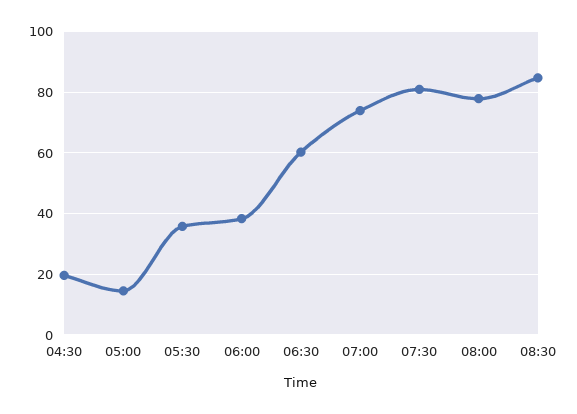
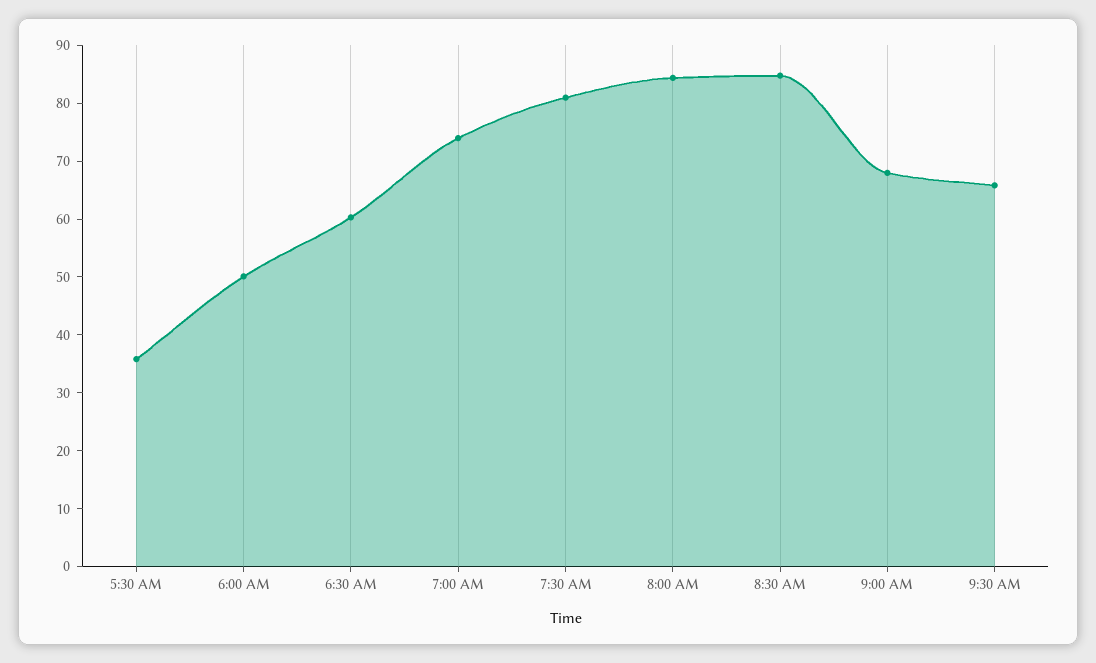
04:30: 20 -> none
05:00: 14 -> none
06:00: 38 -> 50
08:00: 78 -> 84
9:00 AM: none -> 68
9:30 AM: none -> 66

